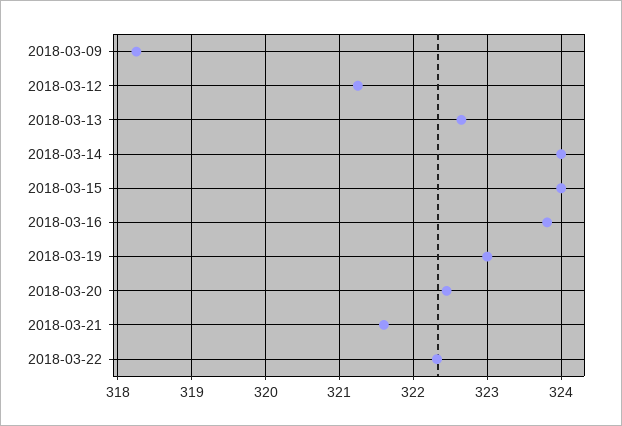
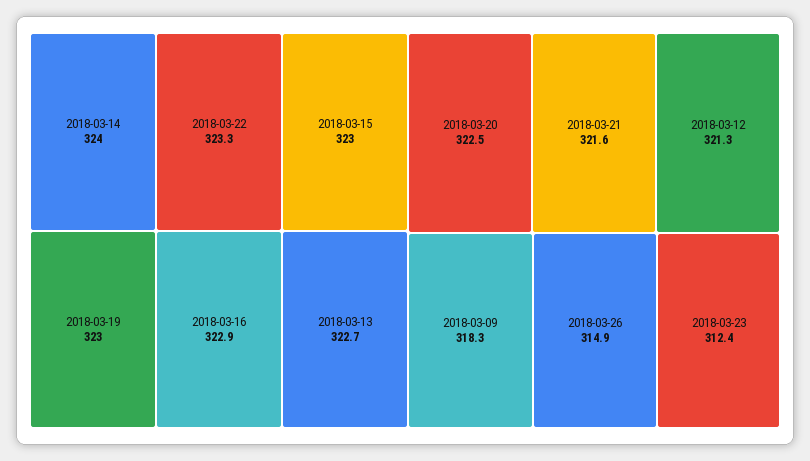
2018-03-15: 324 -> 323
2018-03-16: 323.8 -> 322.9
2018-03-22: 322.3 -> 323.3
2018-03-26: none -> 314.9
2018-03-23: none -> 312.4

